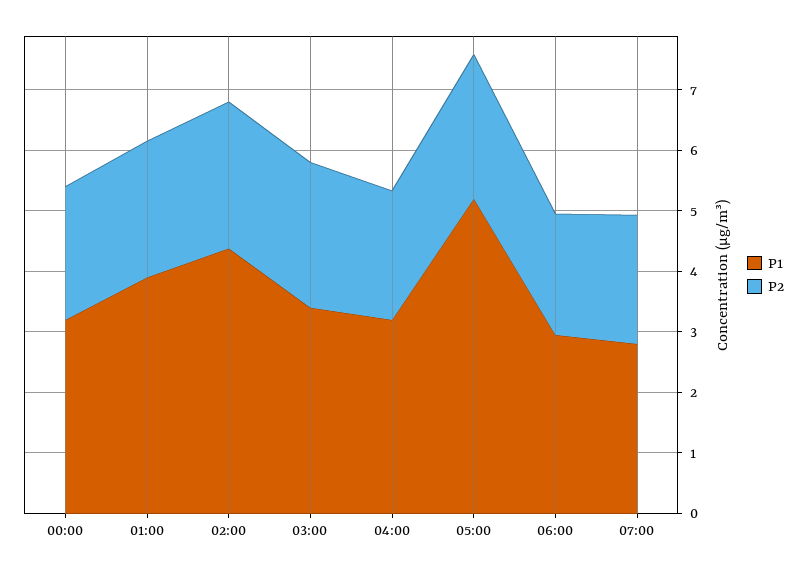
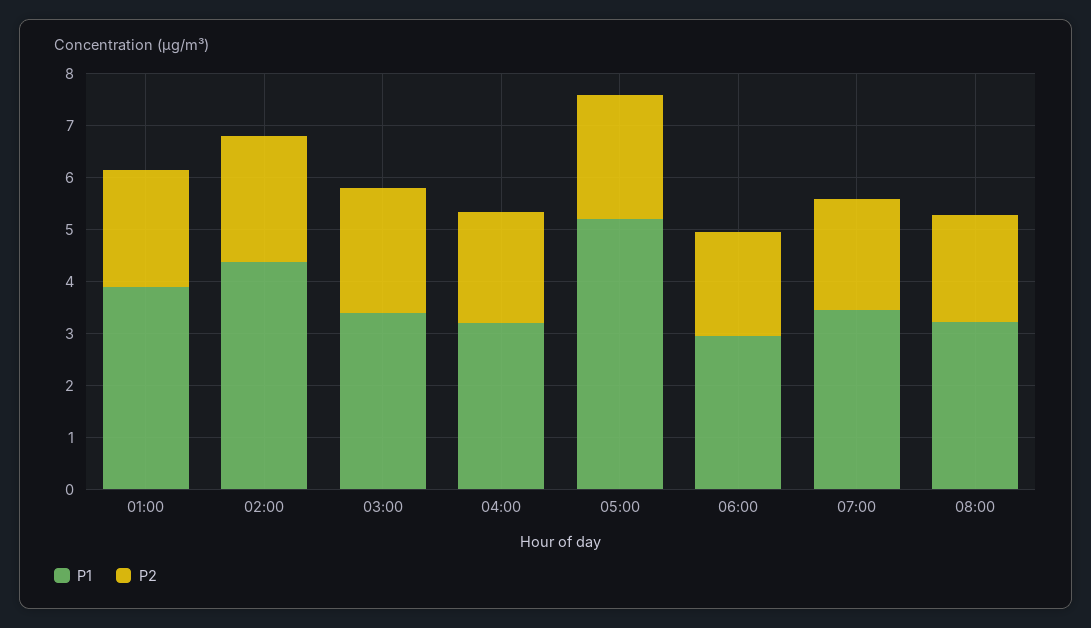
P1, 00:00: 3.2 -> none
P2, 00:00: 2.2 -> none
P1, 07:00: 2.8 -> 3.4
P1, 08:00: none -> 3.2
P2, 08:00: none -> 2

